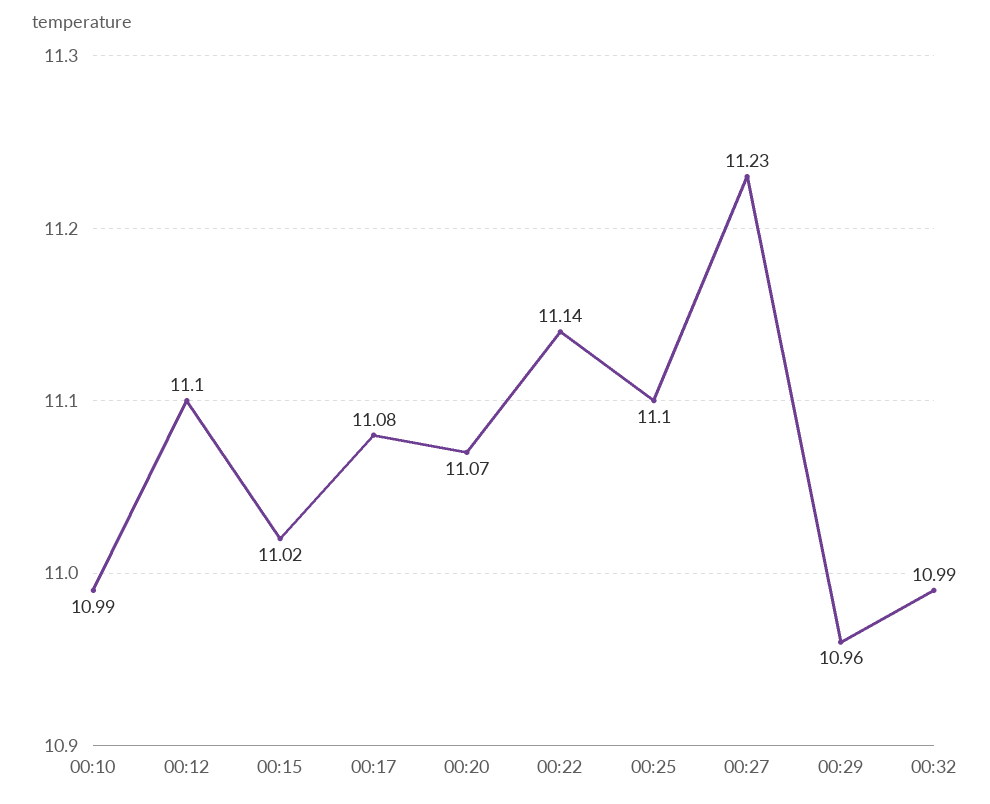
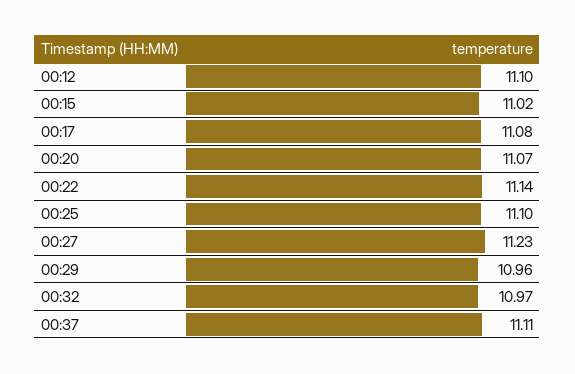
00:10: 10.99 -> none
00:32: 10.99 -> 10.97
00:37: none -> 11.11

